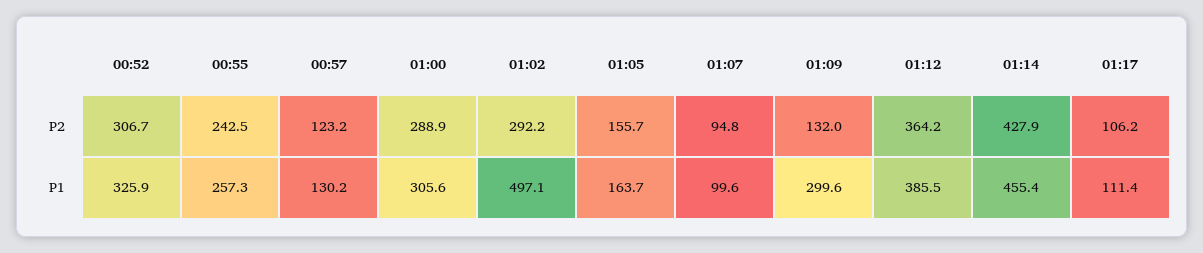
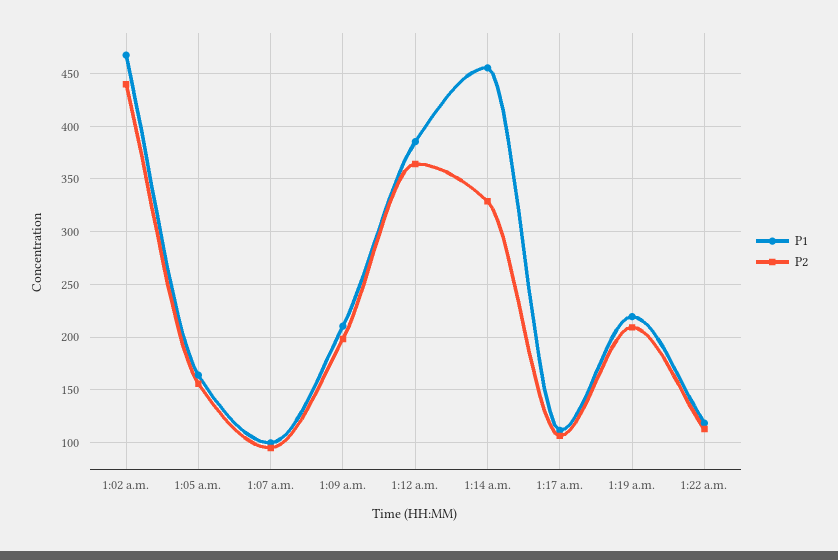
P2, 00:52: 306.7 -> none
P2, 00:55: 242.5 -> none
P2, 00:57: 123.2 -> none
P2, 01:00: 288.9 -> none
P2, 01:02: 292.2 -> 440
P2, 01:09: 132 -> 200
P2, 01:14: 427.9 -> 330
P1, 00:52: 325.9 -> none
P1, 00:55: 257.3 -> none
P1, 00:57: 130.2 -> none
P1, 01:00: 305.6 -> none
P1, 01:02: 497.1 -> 470
P1, 01:09: 299.6 -> 210
P1, 1:19 a.m.: none -> 220
P2, 1:19 a.m.: none -> 210
P1, 1:22 a.m.: none -> 120
P2, 1:22 a.m.: none -> 110

